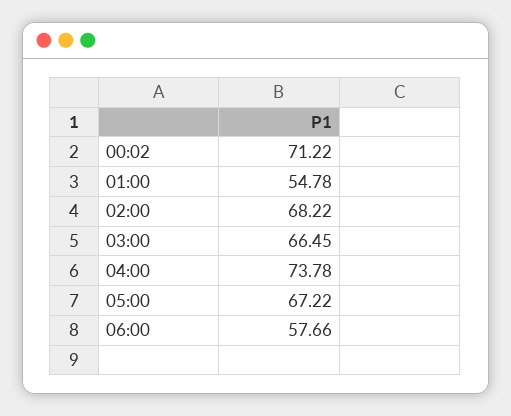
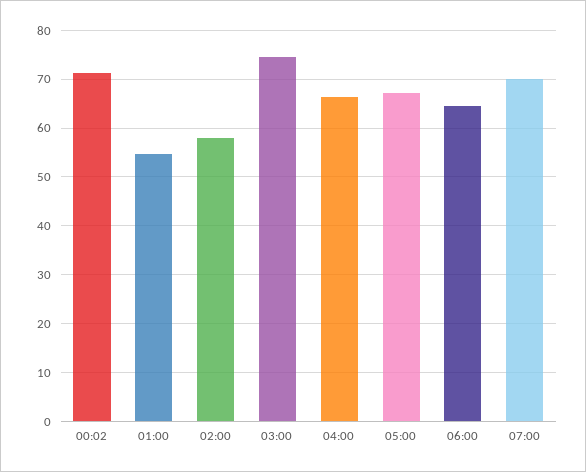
02:00: 68.22 -> 58
03:00: 66.45 -> 74
04:00: 73.78 -> 66
06:00: 57.66 -> 64
07:00: none -> 70

